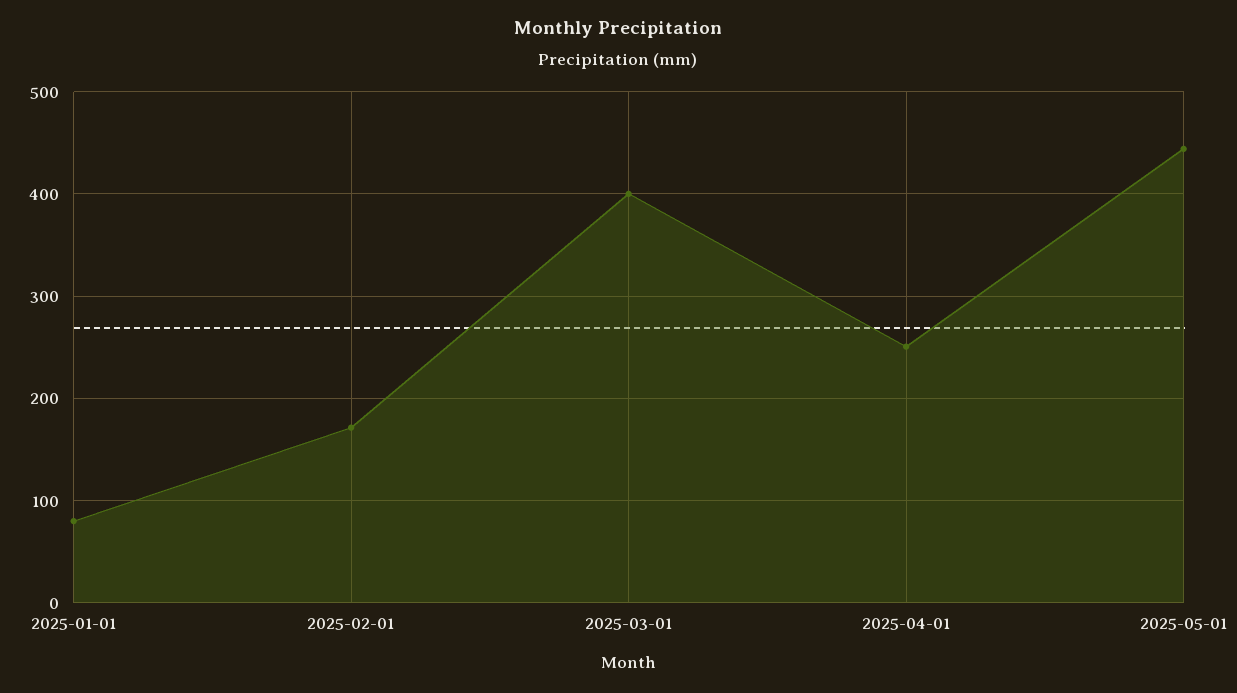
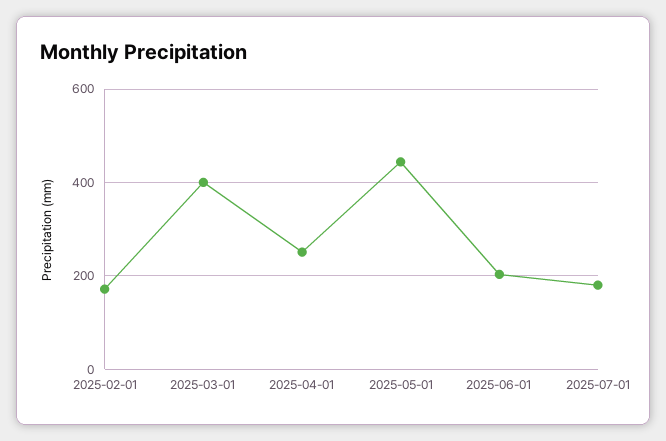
2025-01-01: 80 -> none
2025-06-01: none -> 200
2025-07-01: none -> 180

